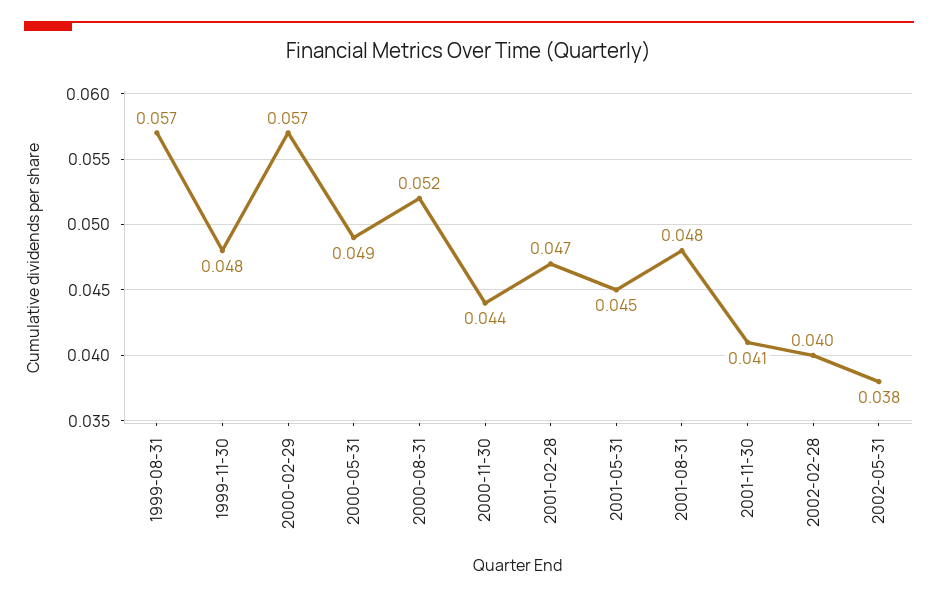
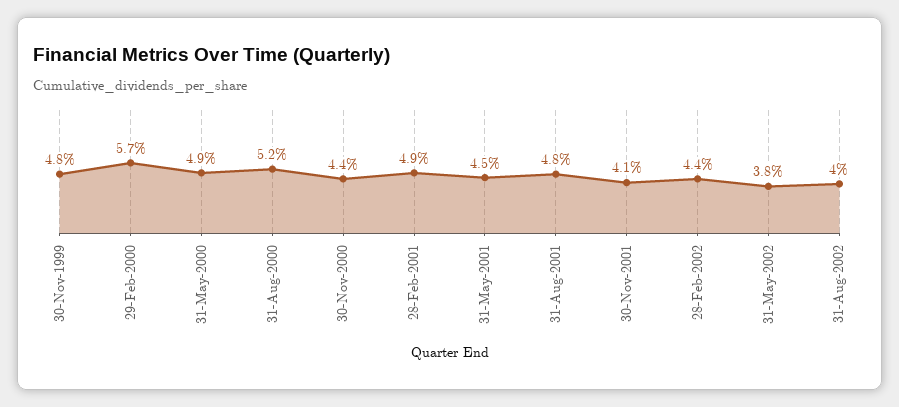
1999-08-31: 0.057 -> none
2001-02-28: 0.047 -> 0.049
2002-02-28: 0.04 -> 0.044
31-Aug-2002: none -> 0.04

